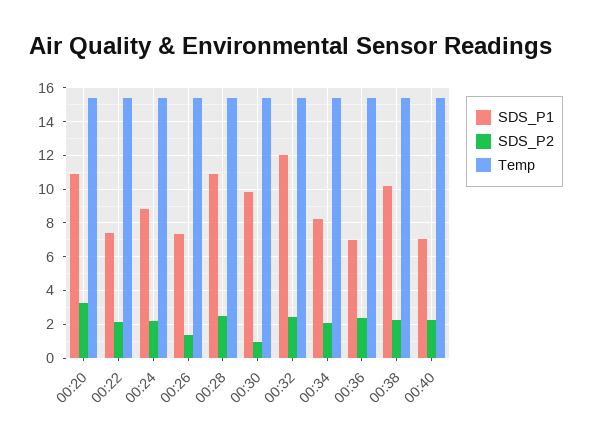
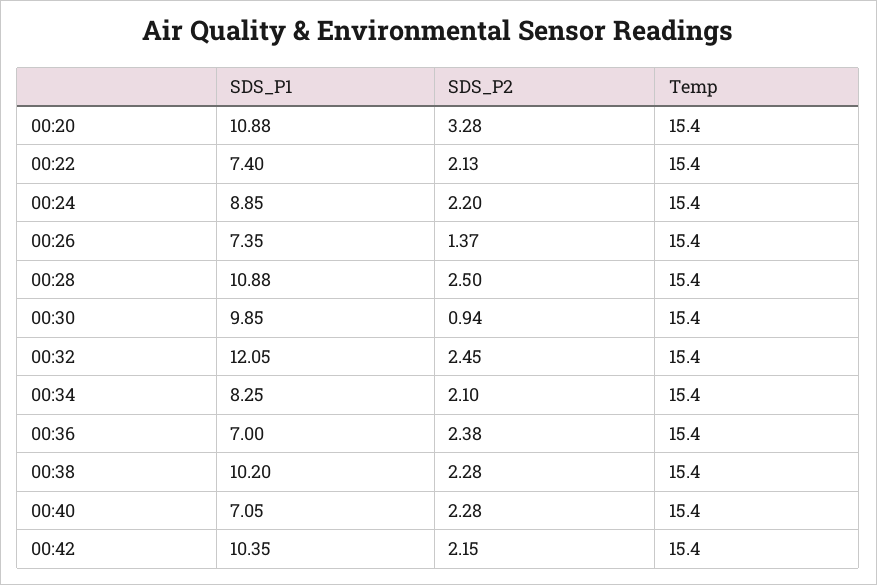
SDS_P1, 00:42: none -> 10.35
SDS_P2, 00:42: none -> 2.15
Temp, 00:42: none -> 15.4

